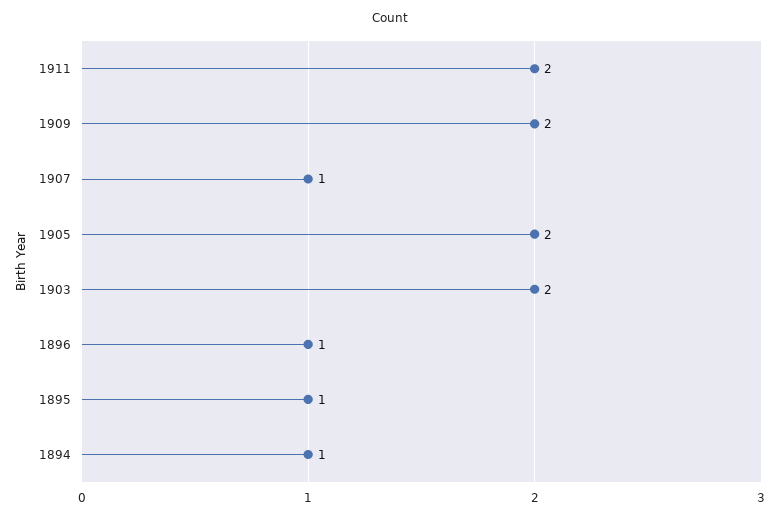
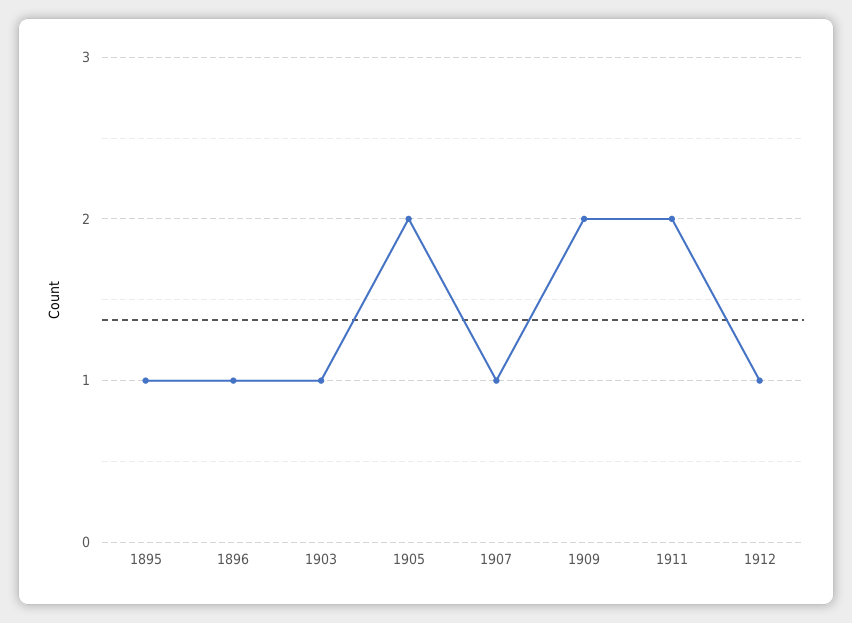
1903: 2 -> 1
1894: 1 -> none
1912: none -> 1

